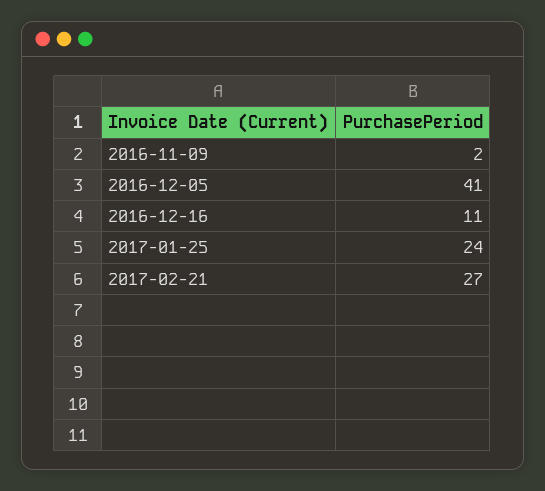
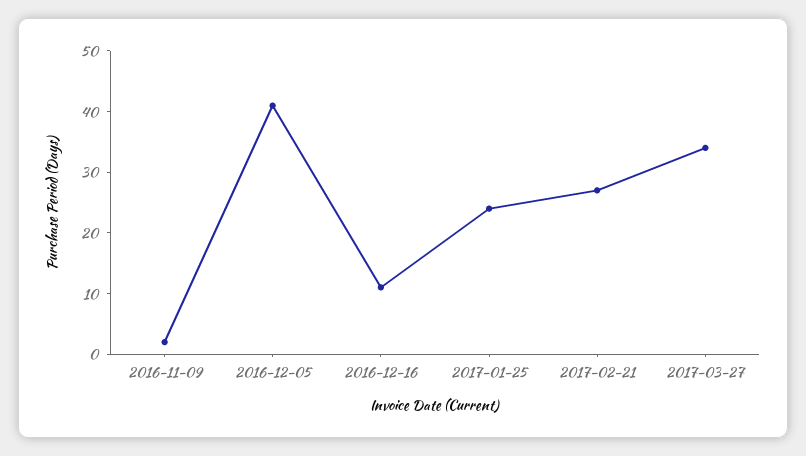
2017-03-27: none -> 35

